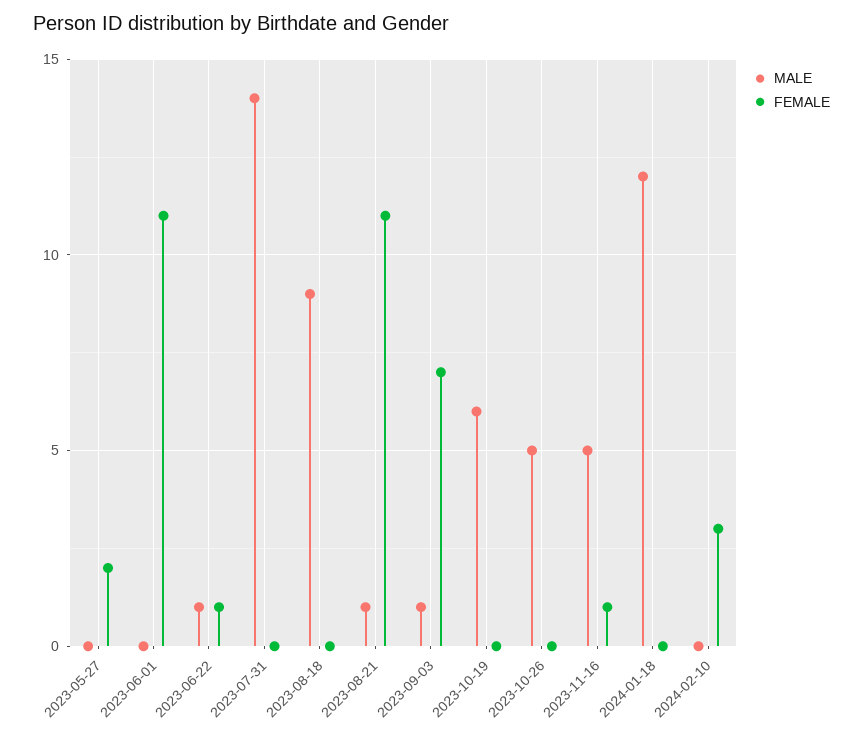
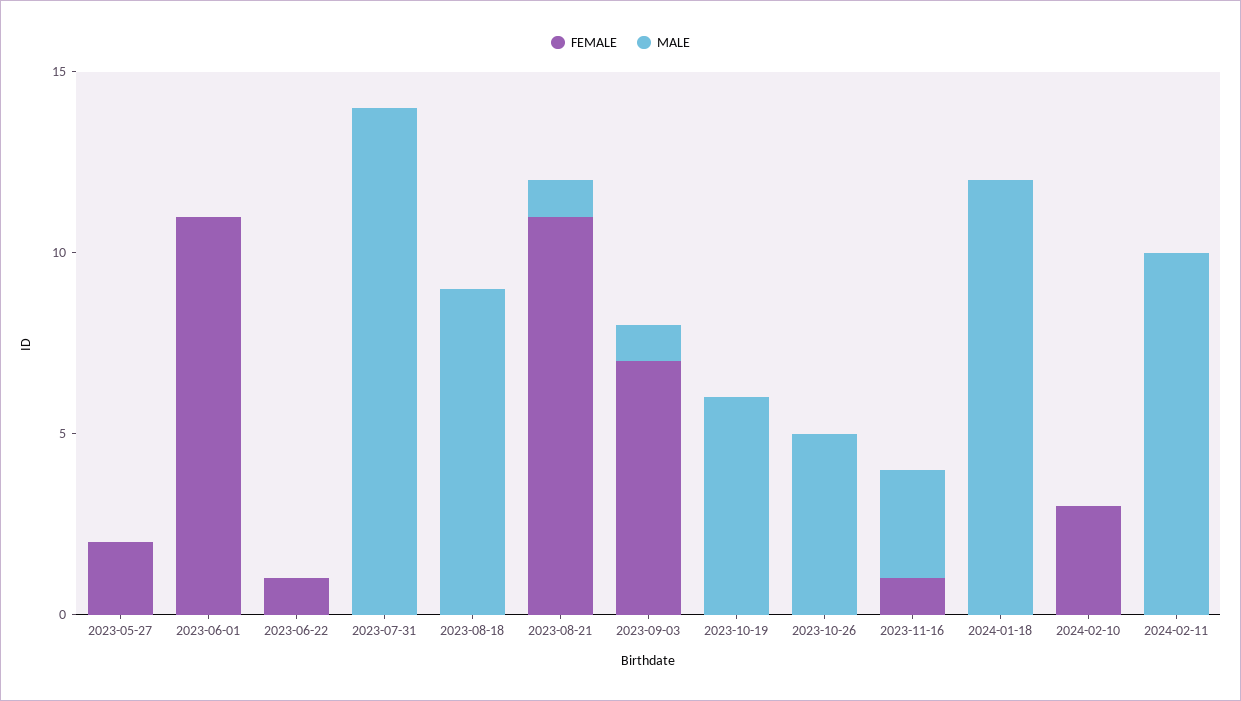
MALE, 2023-06-22: 1 -> 0
MALE, 2023-11-16: 5 -> 3
FEMALE, 2024-02-11: none -> 0
MALE, 2024-02-11: none -> 10

